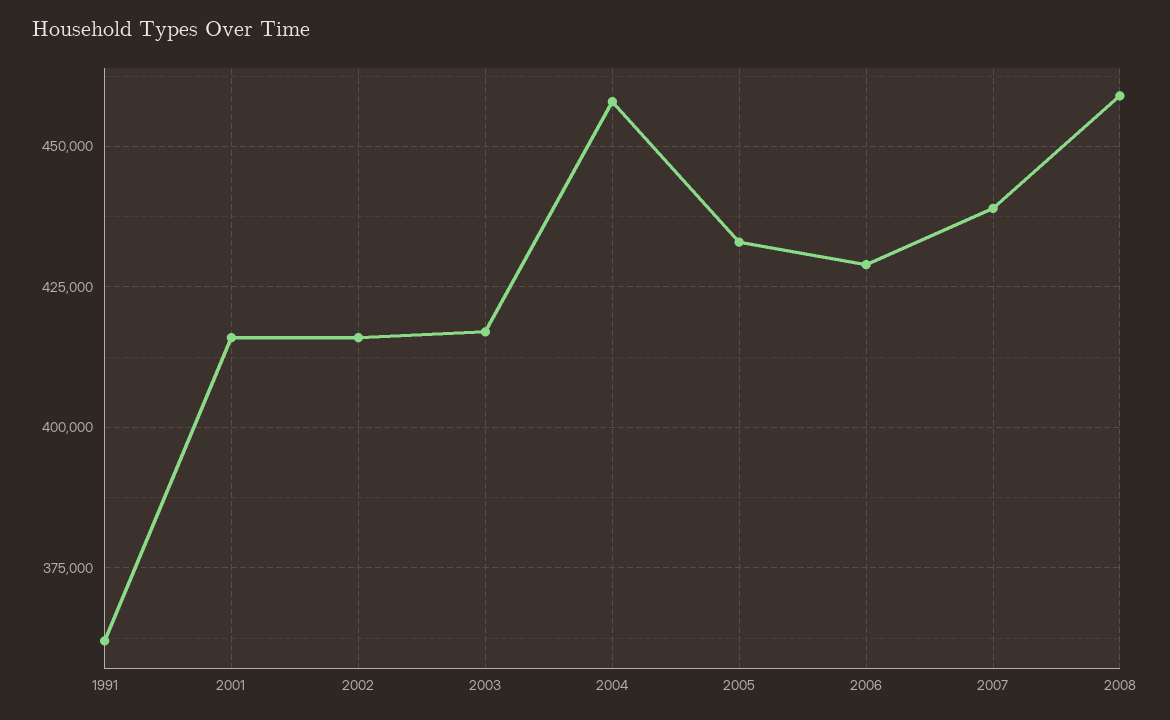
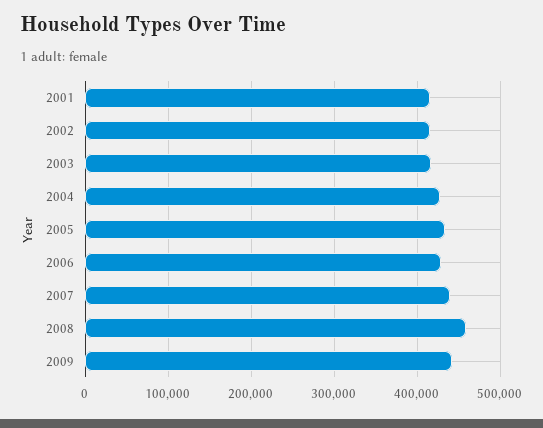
1991: 362500 -> none
2004: 457500 -> 430000
2009: none -> 440000

